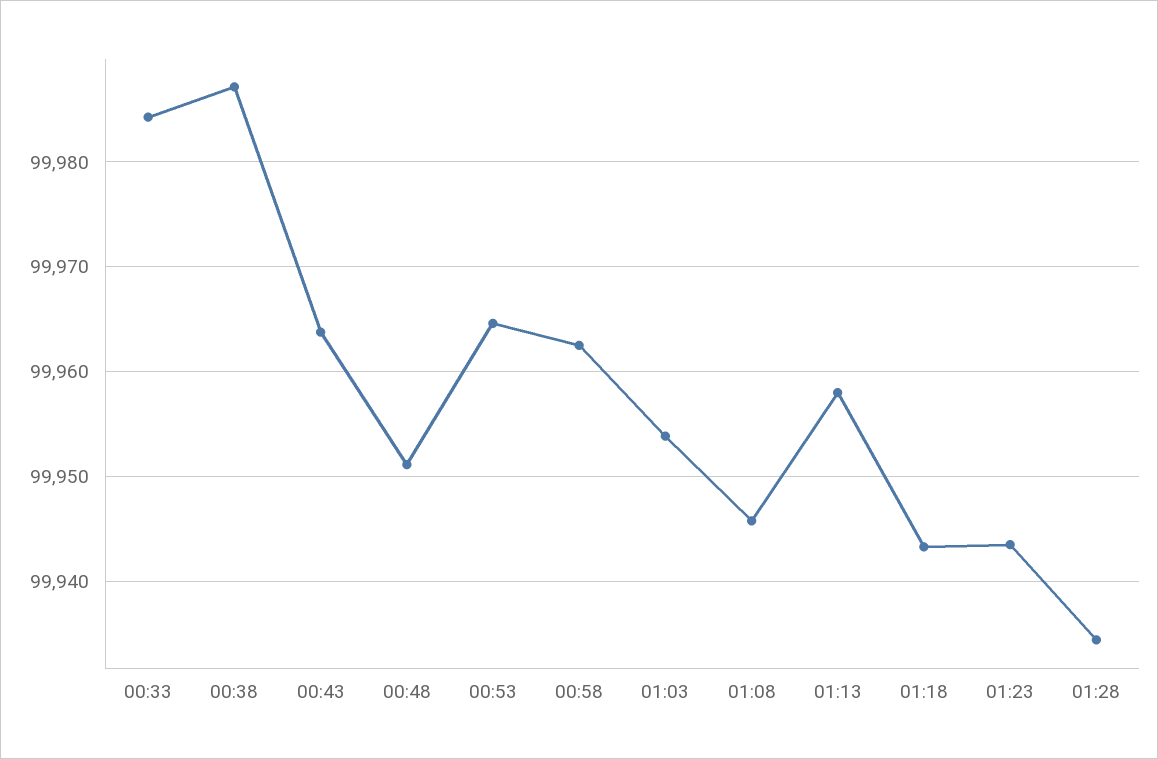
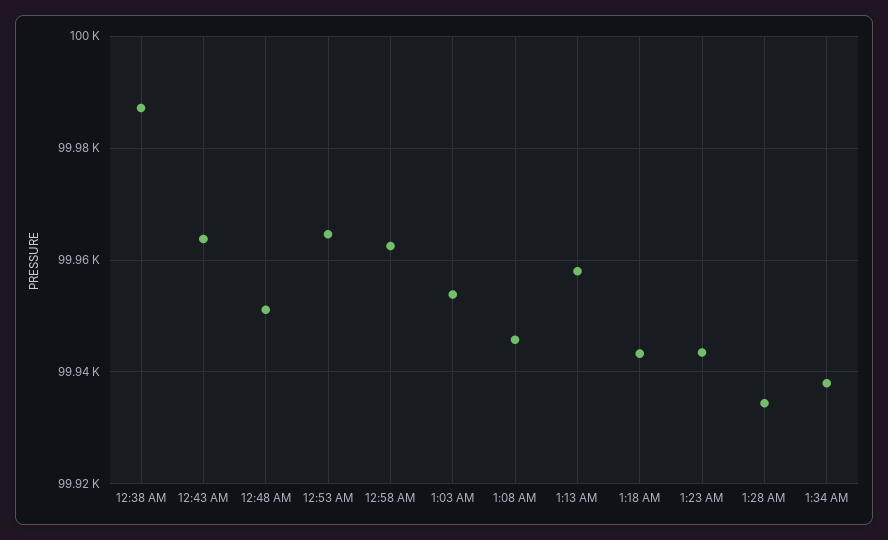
00:33: 99984 -> none
1:34 AM: none -> 99938

